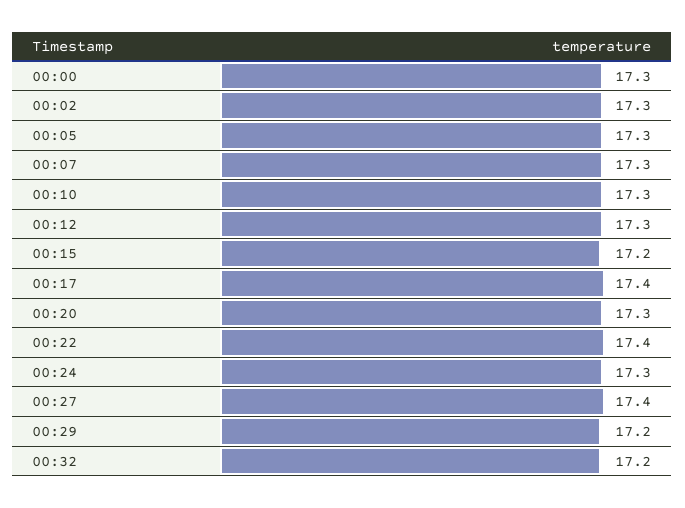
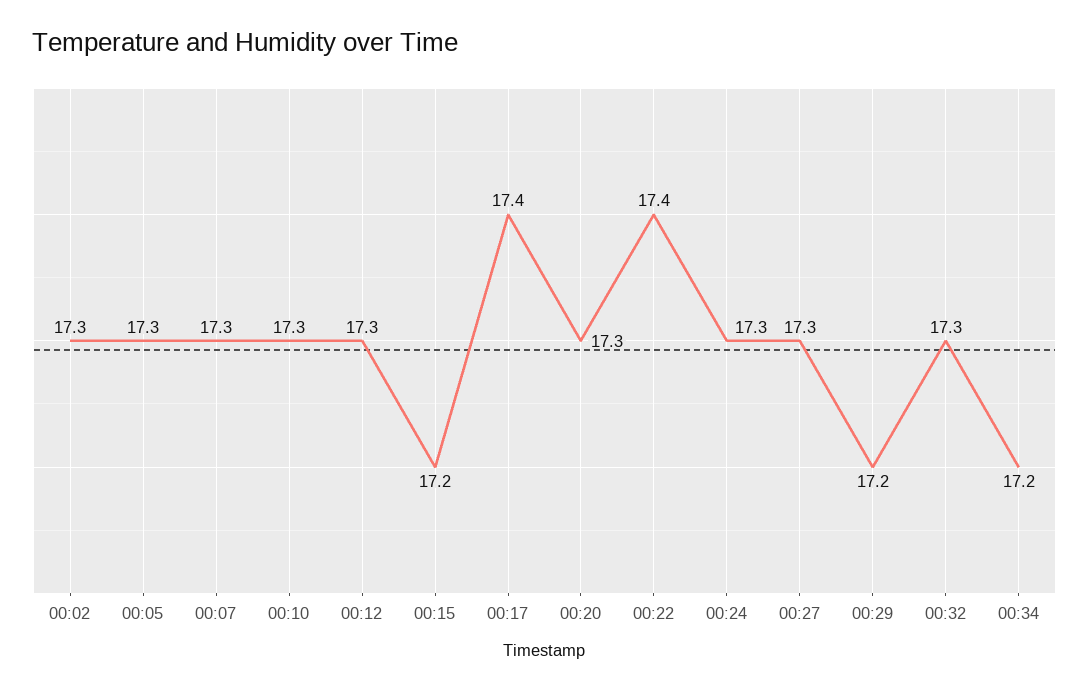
00:00: 17.3 -> none
00:27: 17.4 -> 17.3
00:32: 17.2 -> 17.3
00:34: none -> 17.2

